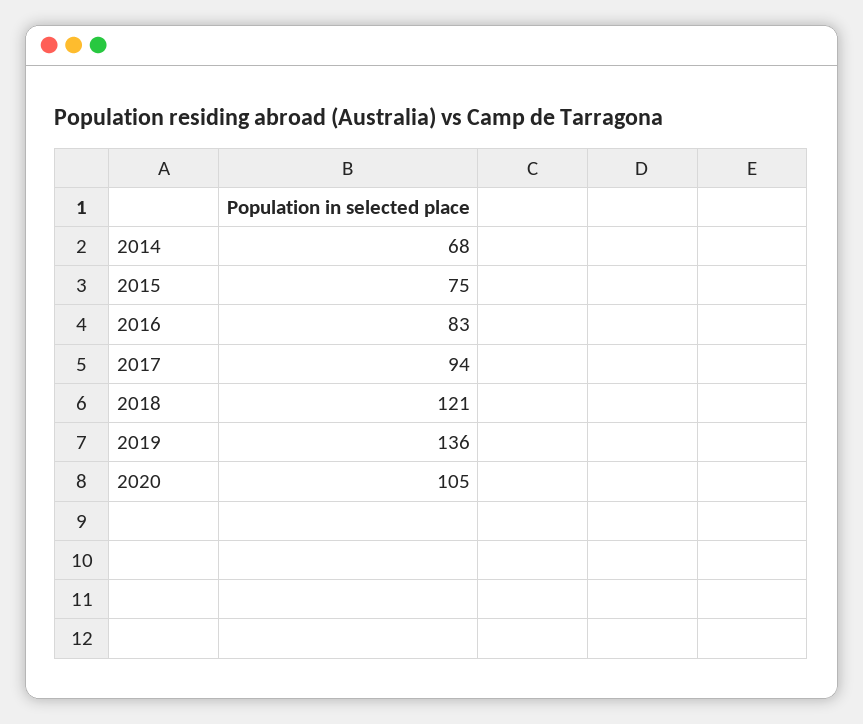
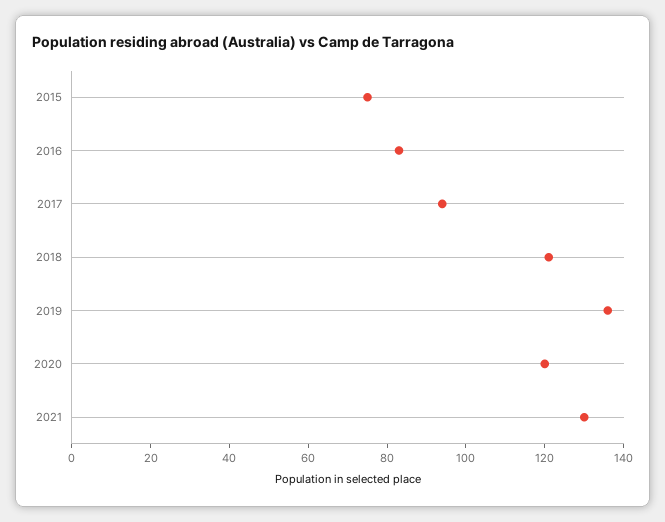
2014: 68 -> none
2020: 105 -> 120
2021: none -> 130

